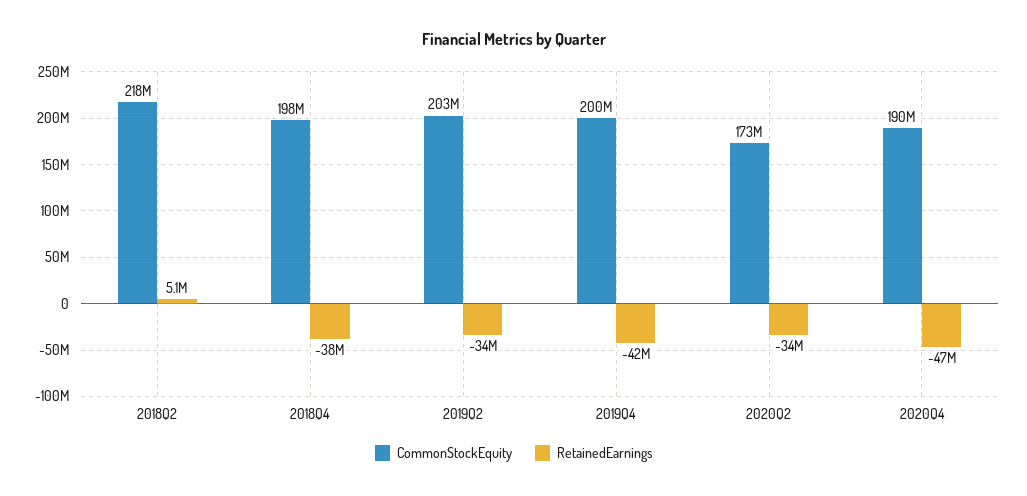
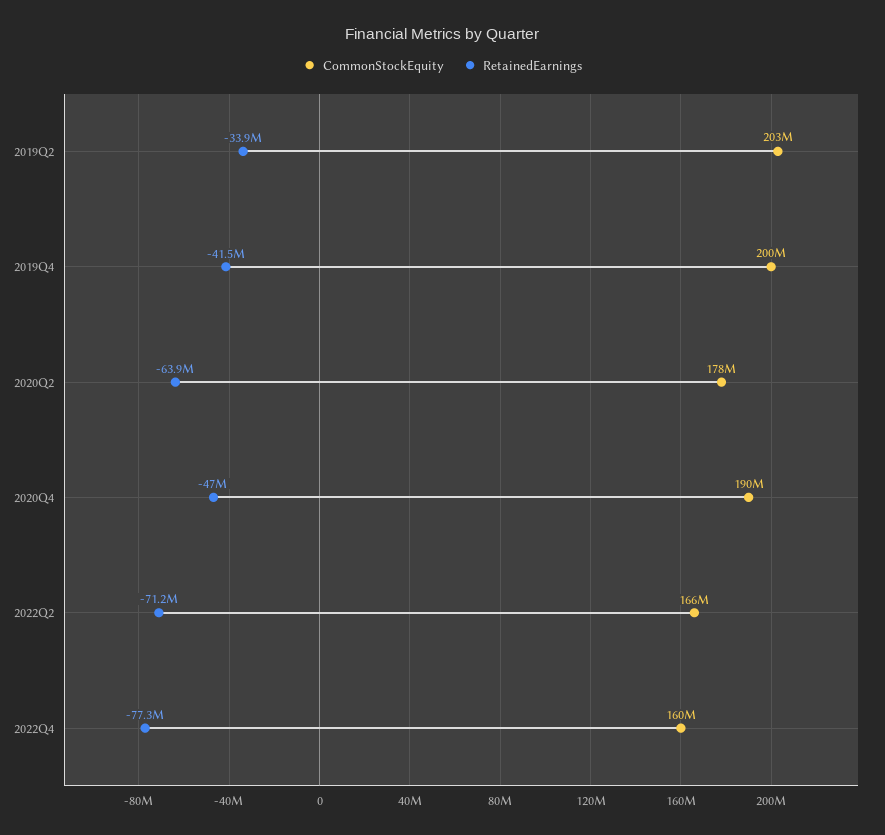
CommonStockEquity, 2018Q2: 218000000 -> none
RetainedEarnings, 2018Q2: 5100000 -> none
CommonStockEquity, 2018Q4: 198000000 -> none
RetainedEarnings, 2018Q4: -38000000 -> none
CommonStockEquity, 2020Q2: 173000000 -> 178000000
RetainedEarnings, 2020Q2: -34000000 -> -63900000
CommonStockEquity, 2022Q2: none -> 166000000
RetainedEarnings, 2022Q2: none -> -71200000
CommonStockEquity, 2022Q4: none -> 160000000
RetainedEarnings, 2022Q4: none -> -77300000

